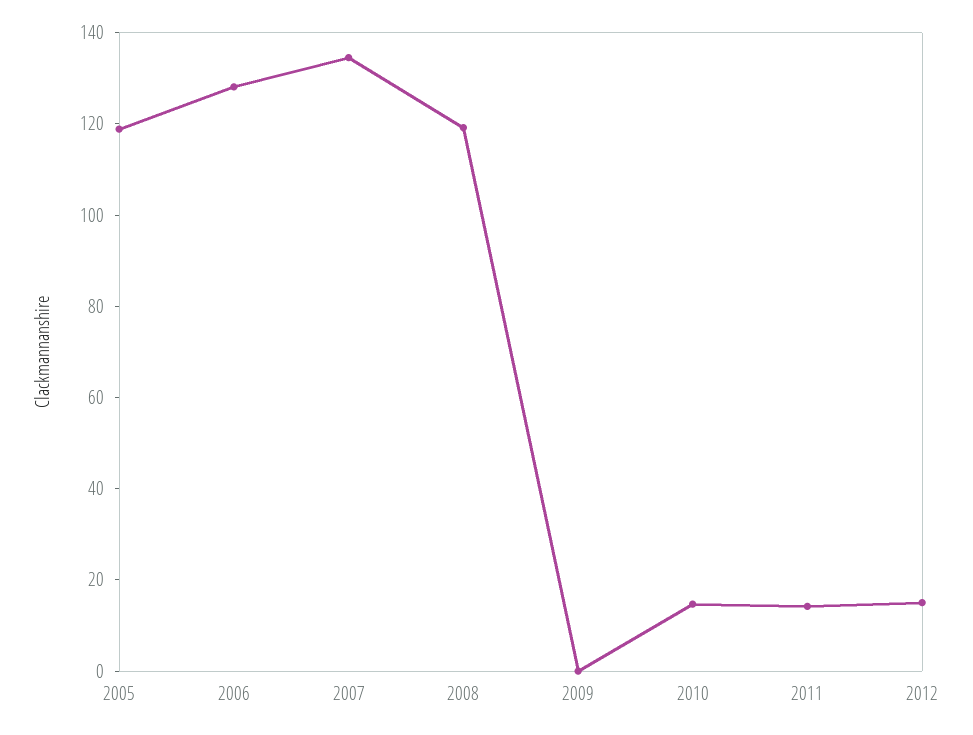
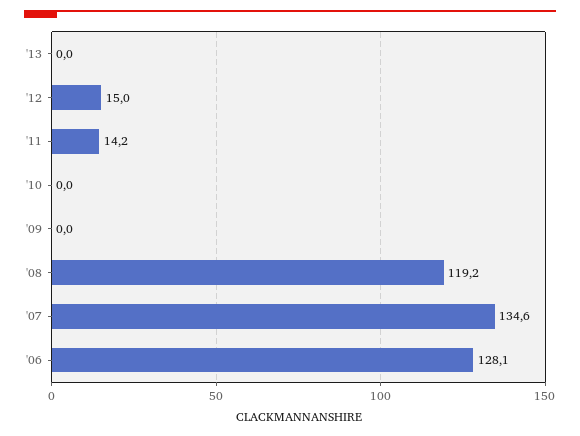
2005: 120 -> none
2010: 15 -> 0
'13: none -> 0

